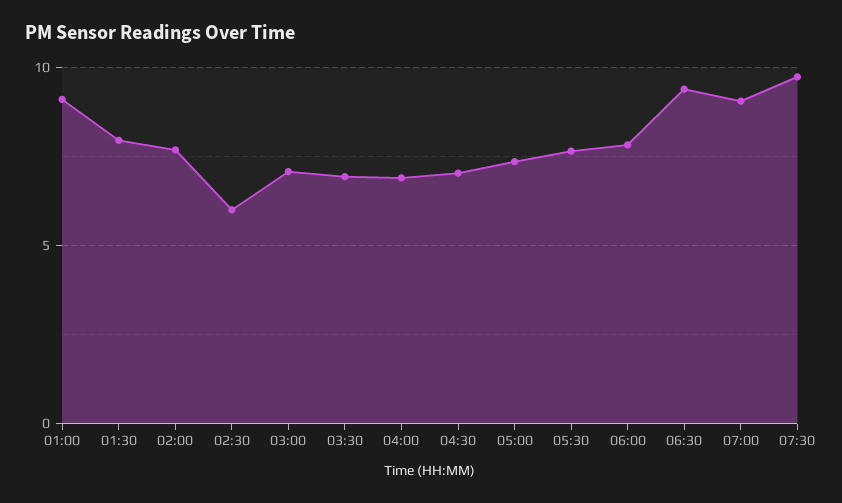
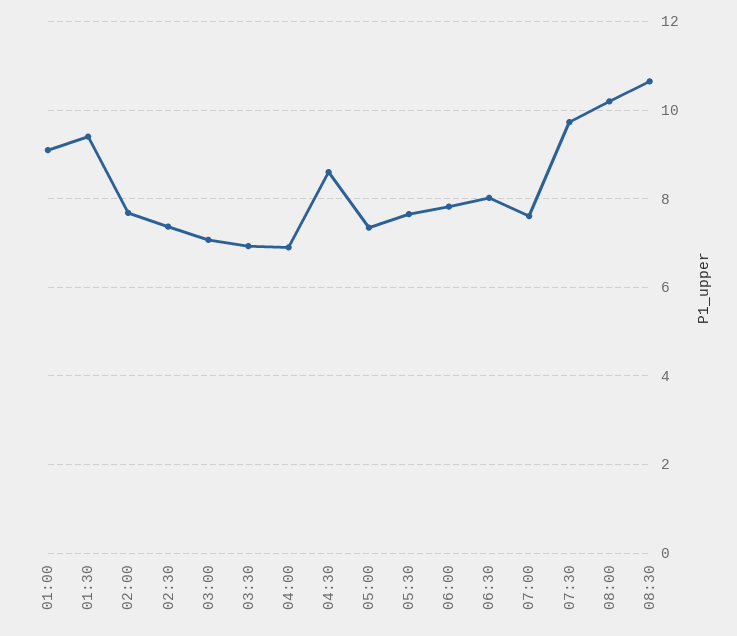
01:30: 8 -> 9.4
02:30: 6 -> 7.4
04:30: 7 -> 8.6
06:30: 9.5 -> 8
07:00: 9 -> 7.6
08:00: none -> 10.2
08:30: none -> 10.6

